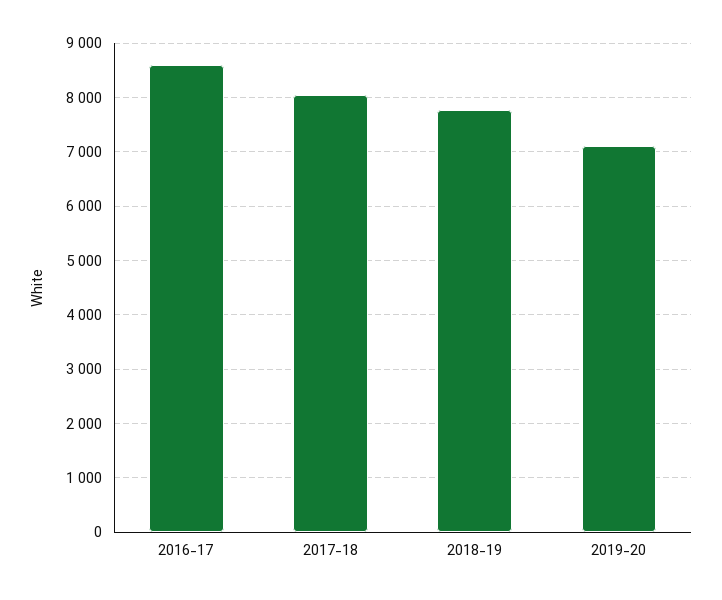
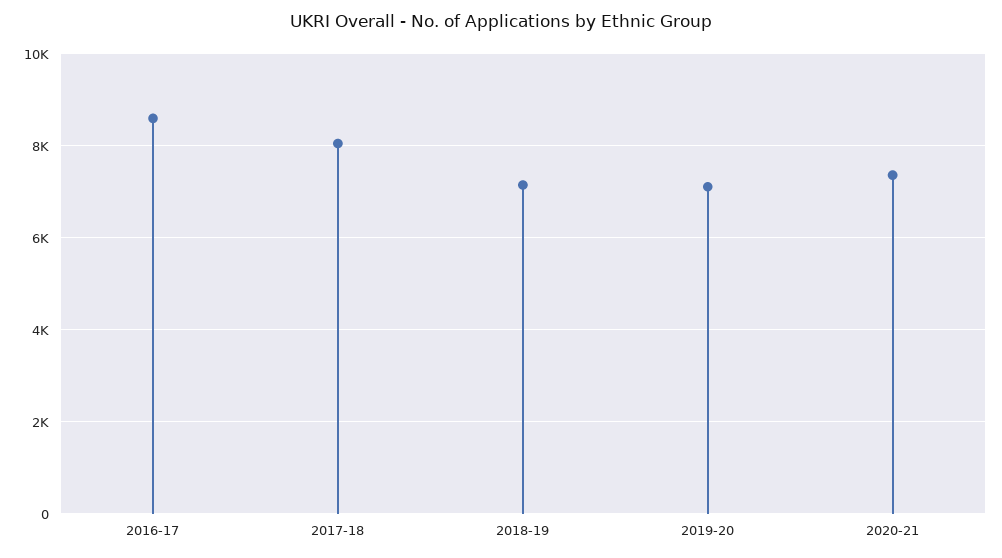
2018-19: 7800 -> 7200
2020-21: none -> 7400

